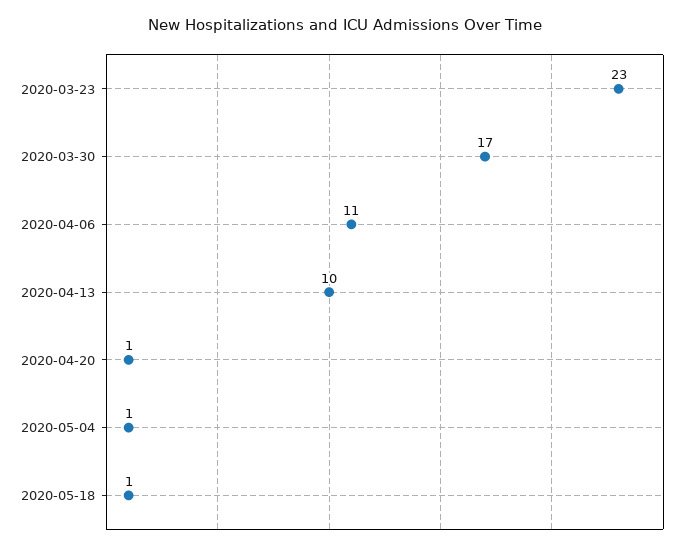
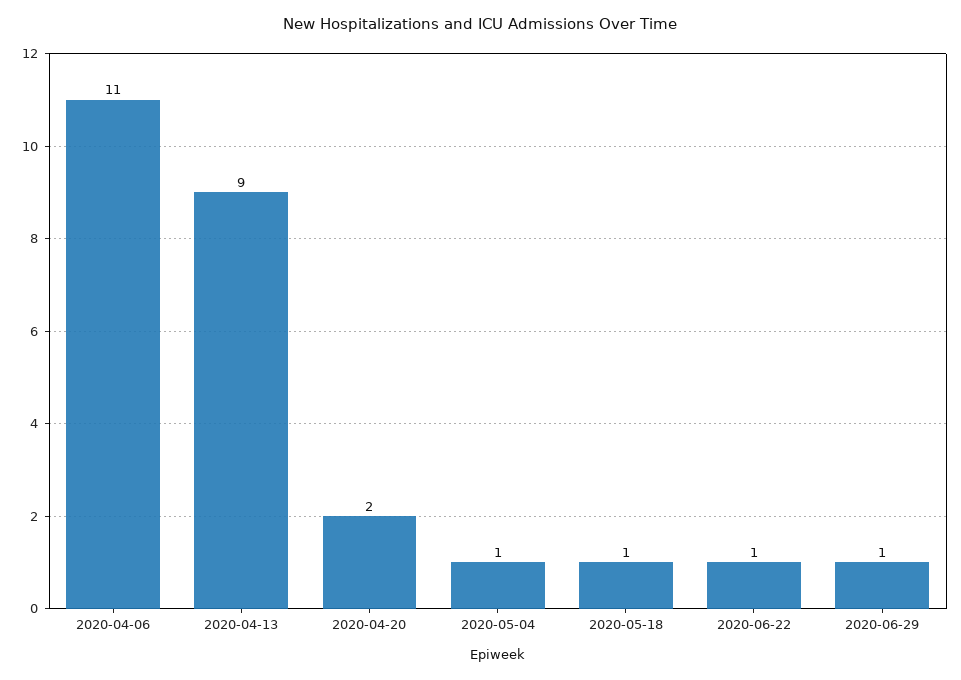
2020-03-23: 23 -> none
2020-03-30: 17 -> none
2020-04-13: 10 -> 9
2020-04-20: 1 -> 2
2020-06-22: none -> 1
2020-06-29: none -> 1

